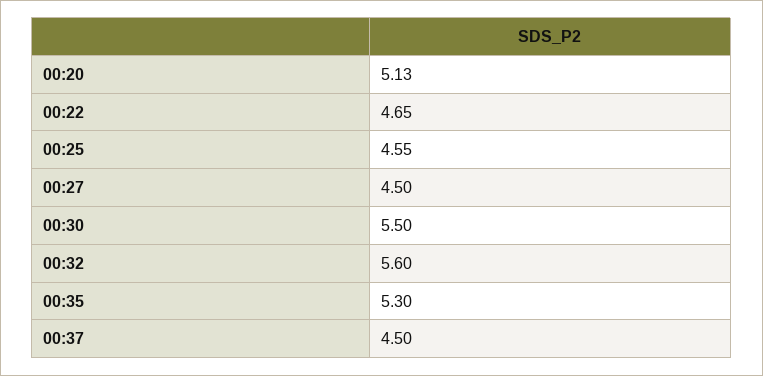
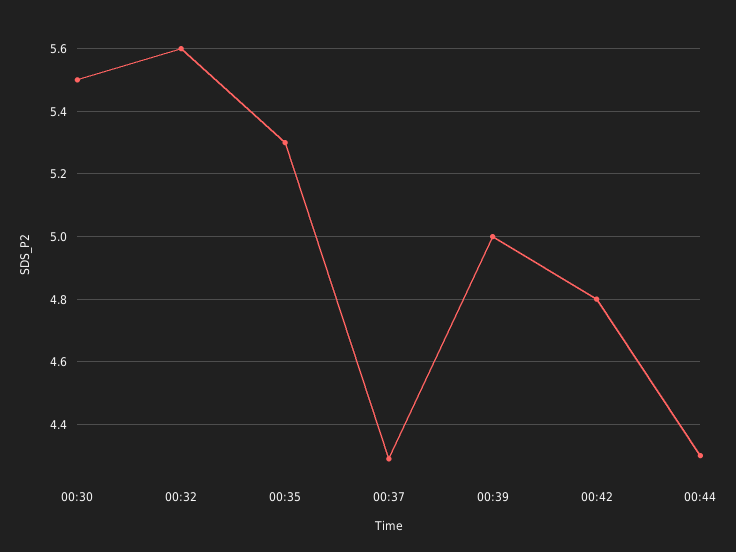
00:20: 5.13 -> none
00:22: 4.65 -> none
00:25: 4.55 -> none
00:27: 4.5 -> none
00:37: 4.5 -> 4.3
00:39: none -> 5
00:42: none -> 4.8
00:44: none -> 4.3

